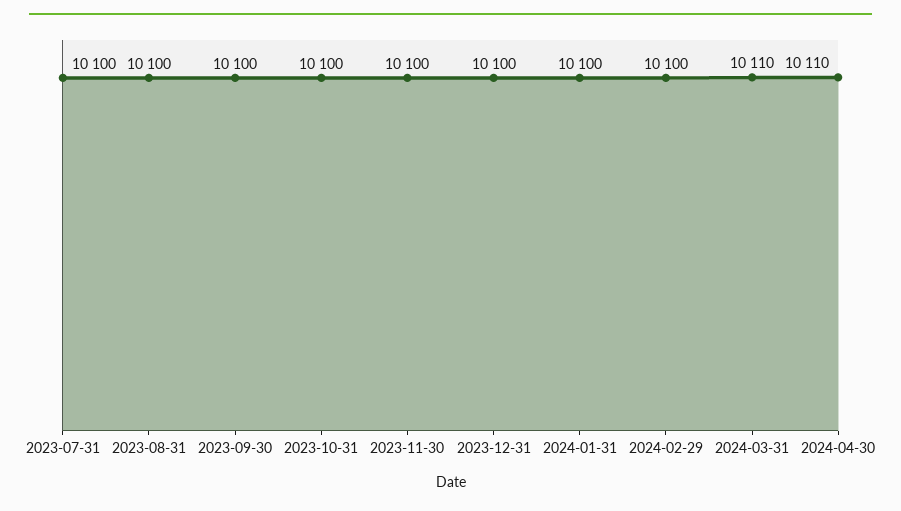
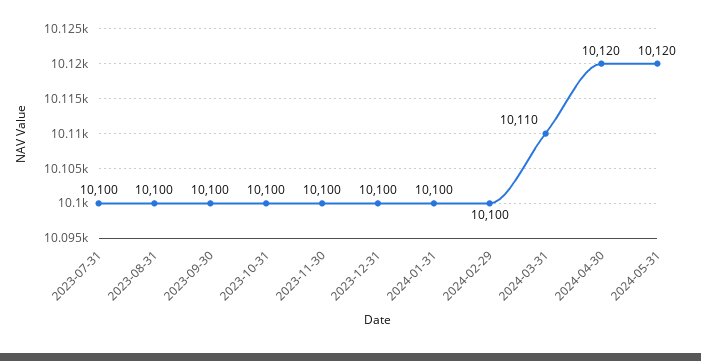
2024-04-30: 10110 -> 10120
2024-05-31: none -> 10120

